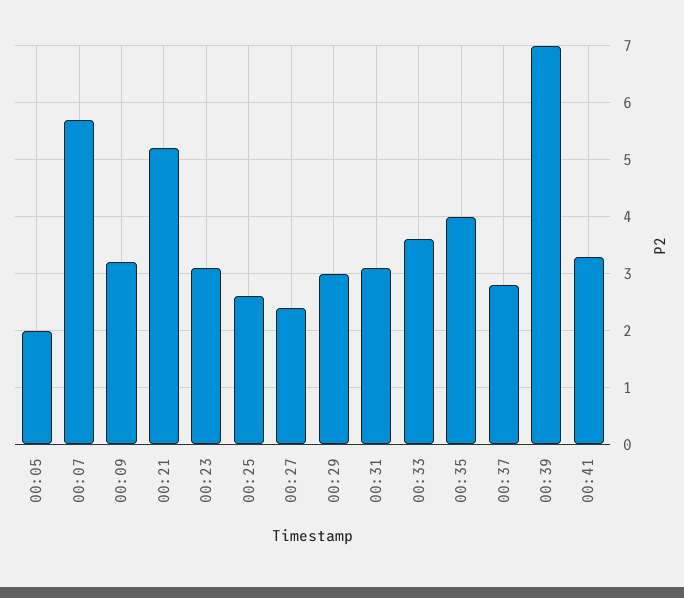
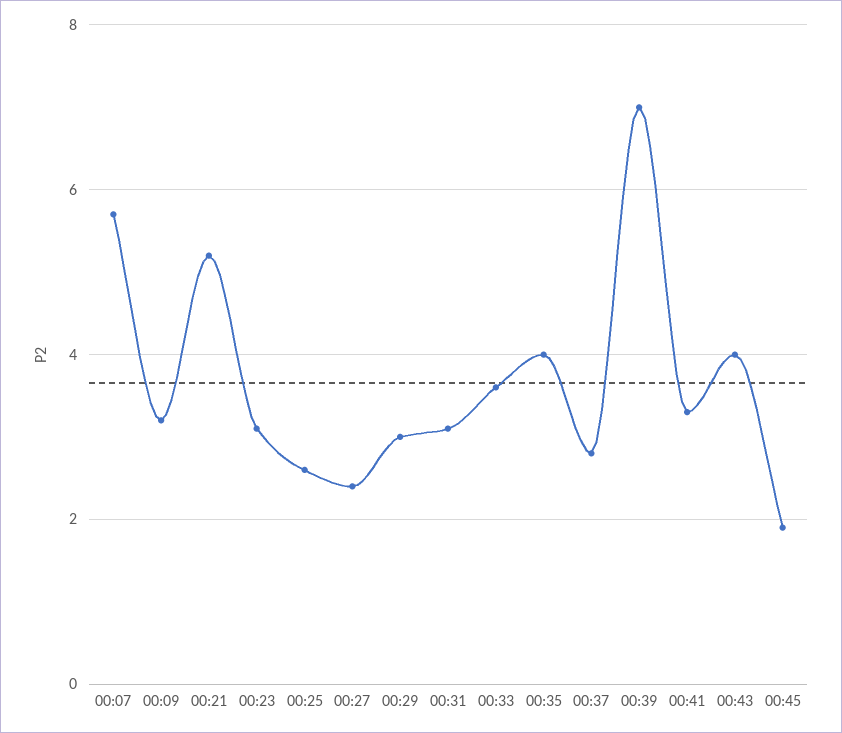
00:05: 2 -> none
00:43: none -> 4
00:45: none -> 2

